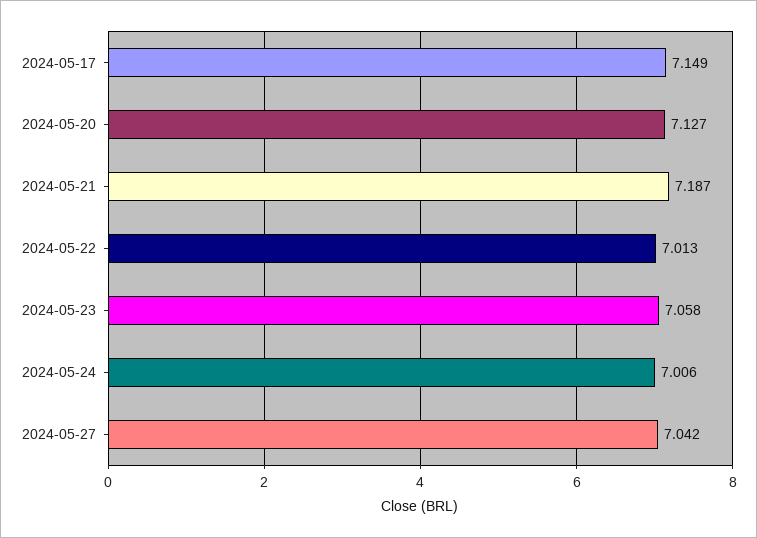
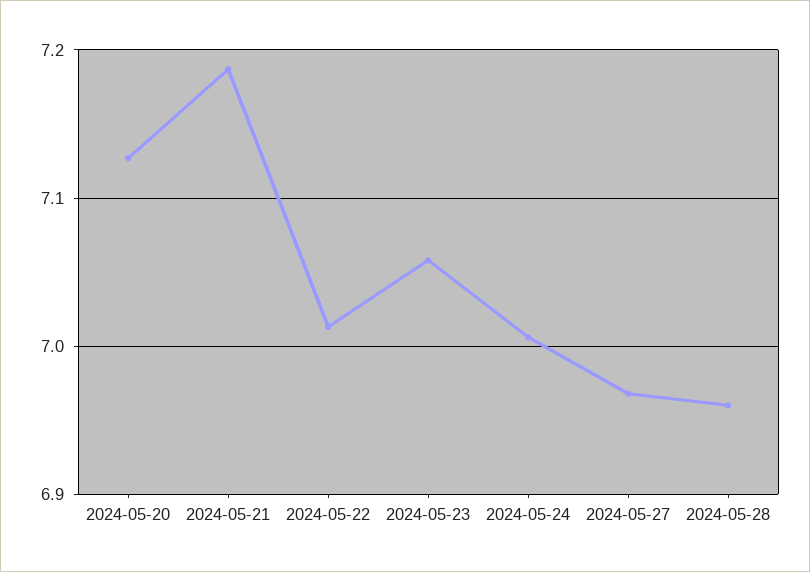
2024-05-17: 7.149 -> none
2024-05-27: 7.042 -> 6.97
2024-05-28: none -> 6.96

